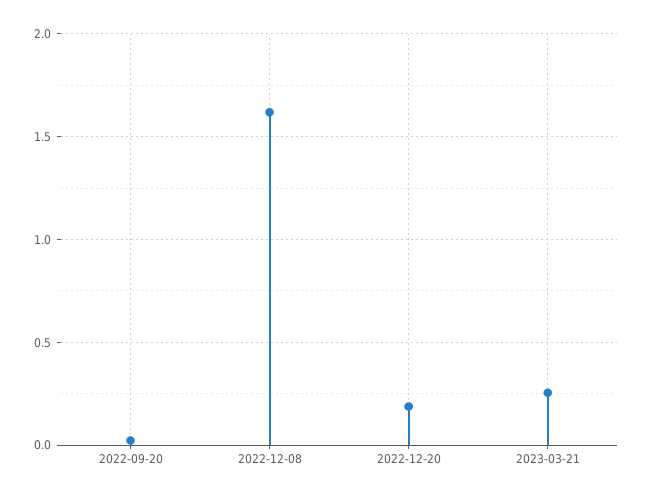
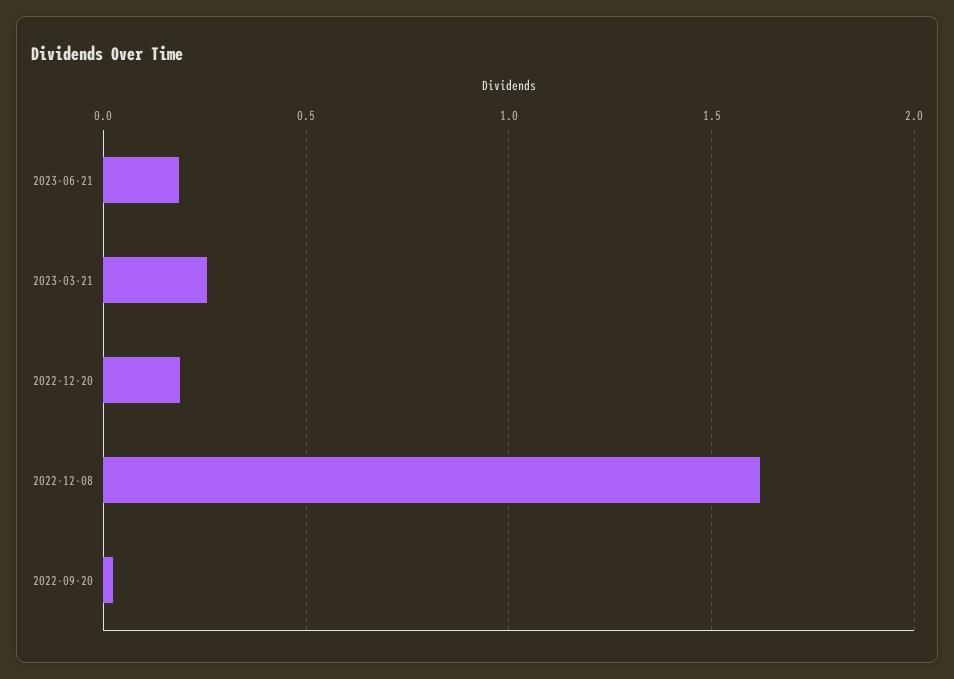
2023-06-21: none -> 0.2

